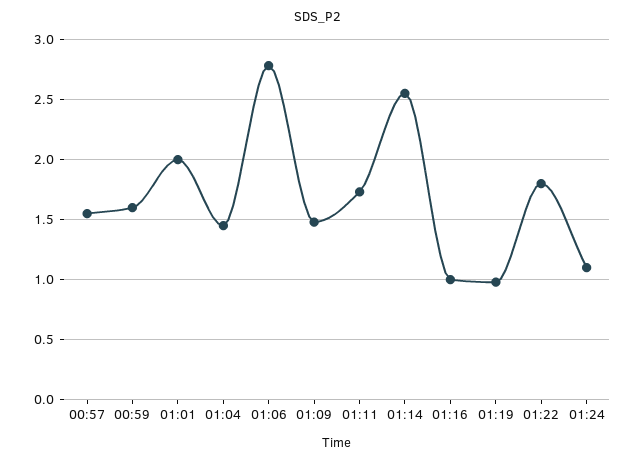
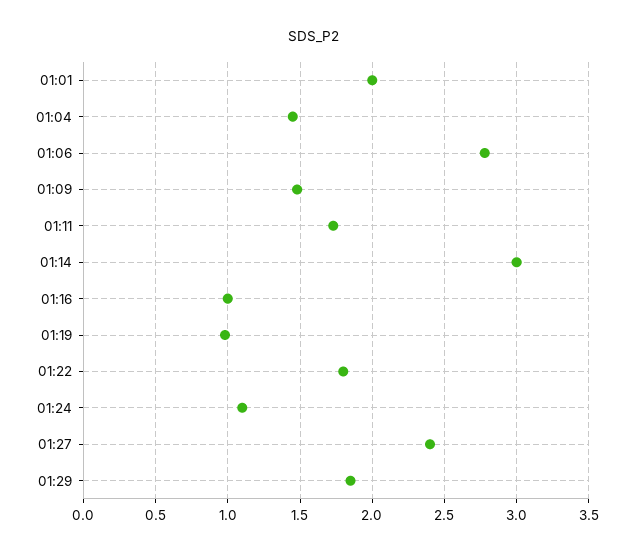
00:57: 1.55 -> none
00:59: 1.6 -> none
01:14: 2.55 -> 3
01:27: none -> 2.4
01:29: none -> 1.85

